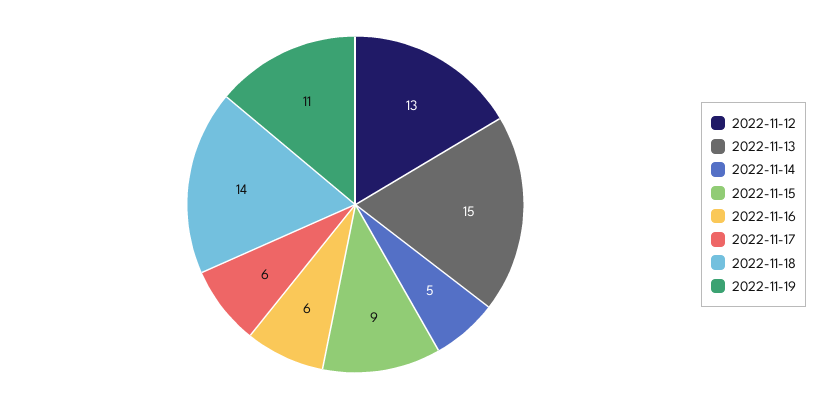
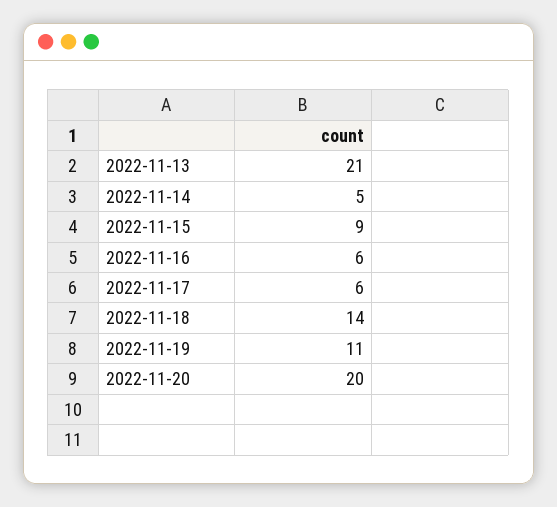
2022-11-12: 13 -> none
2022-11-13: 15 -> 21
2022-11-20: none -> 20

